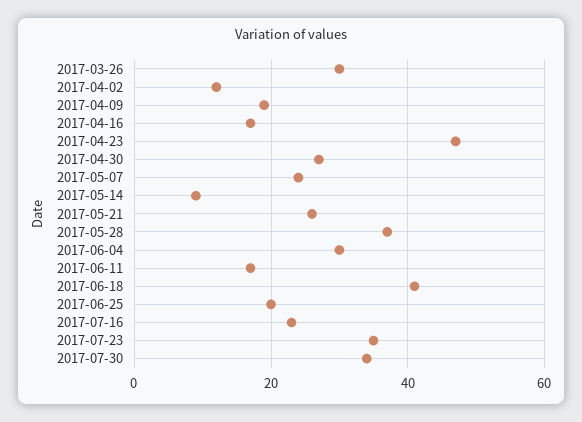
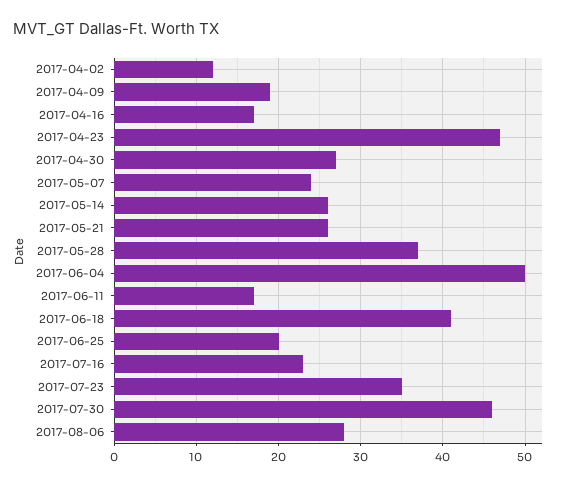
2017-03-26: 30 -> none
2017-05-14: 10 -> 26
2017-06-04: 30 -> 50
2017-07-30: 35 -> 46
2017-08-06: none -> 28

